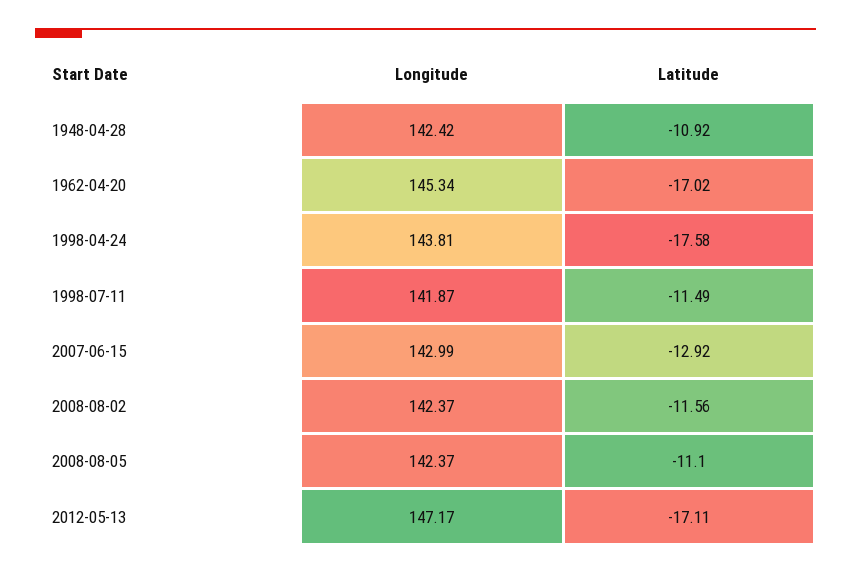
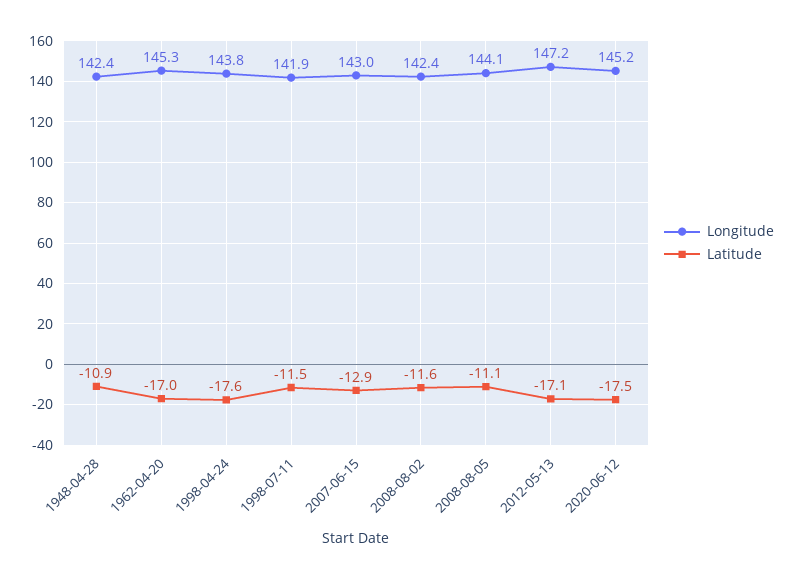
Longitude, 2008-08-05: 142.37 -> 144.1
Longitude, 2020-06-12: none -> 145.2
Latitude, 2020-06-12: none -> -17.5

